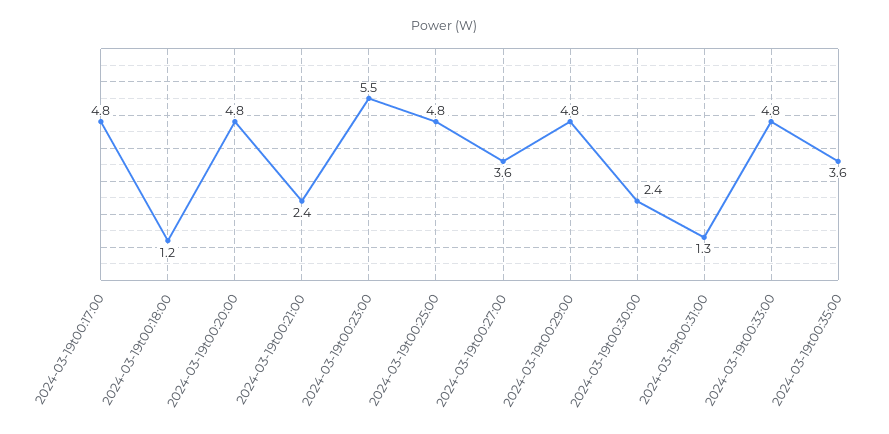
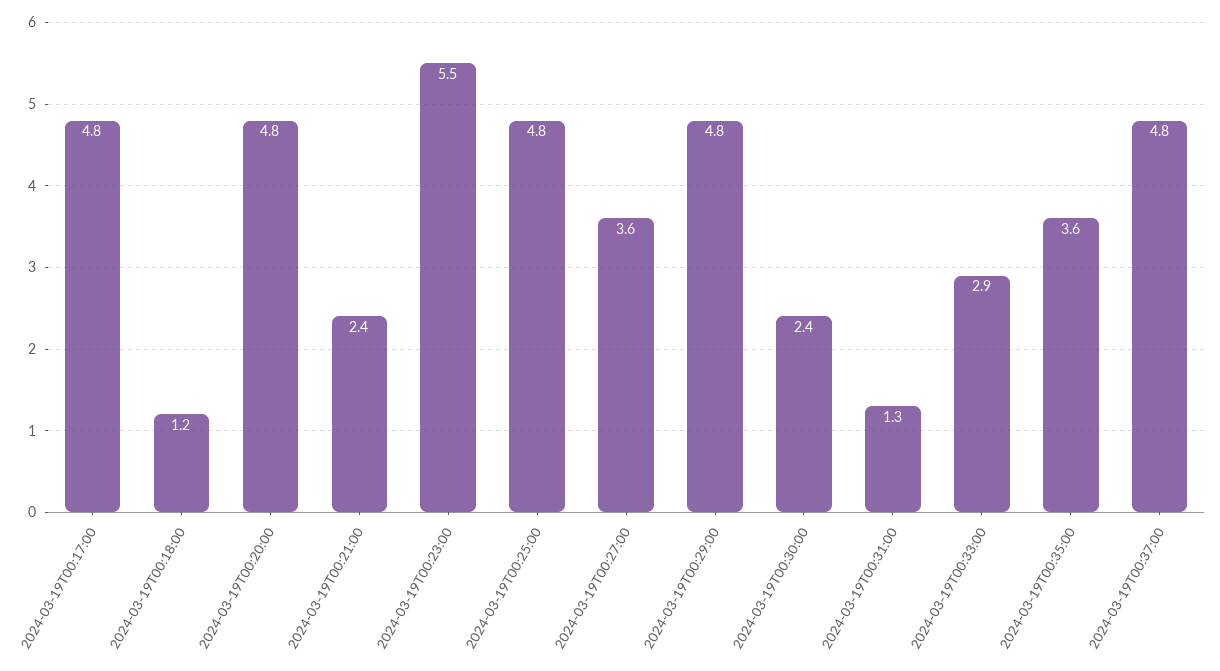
2024-03-19t00:33:00: 4.8 -> 2.9
2024-03-19T00:37:00: none -> 4.8

